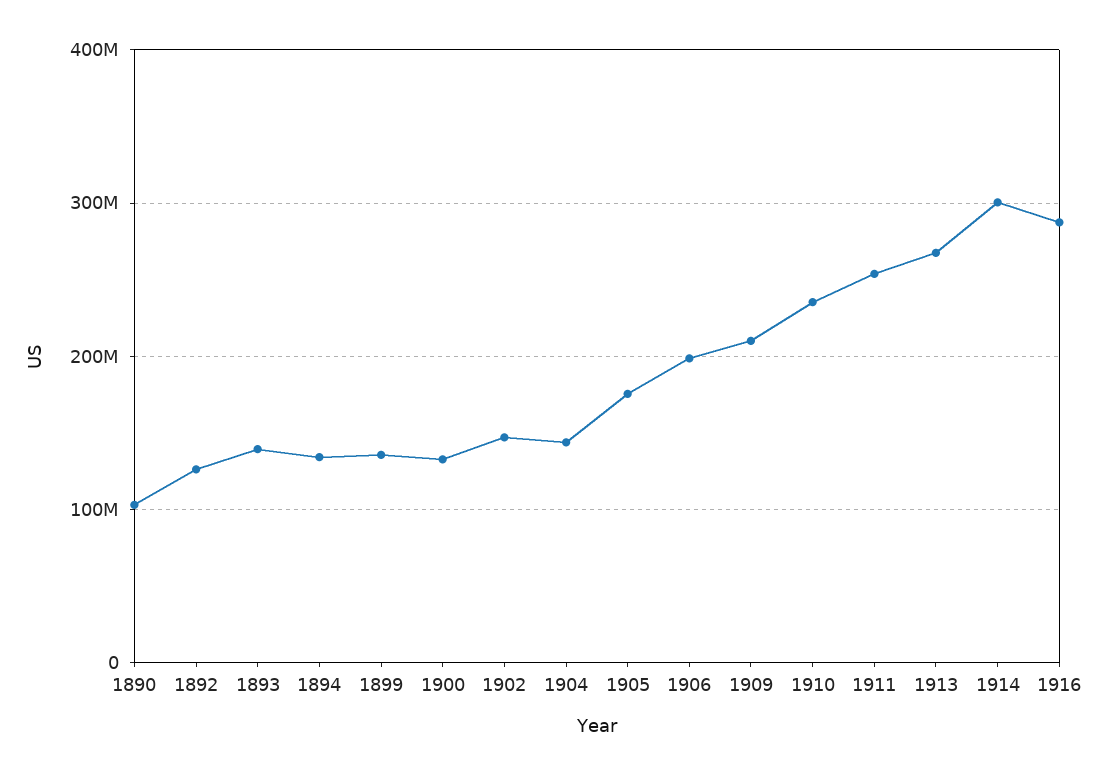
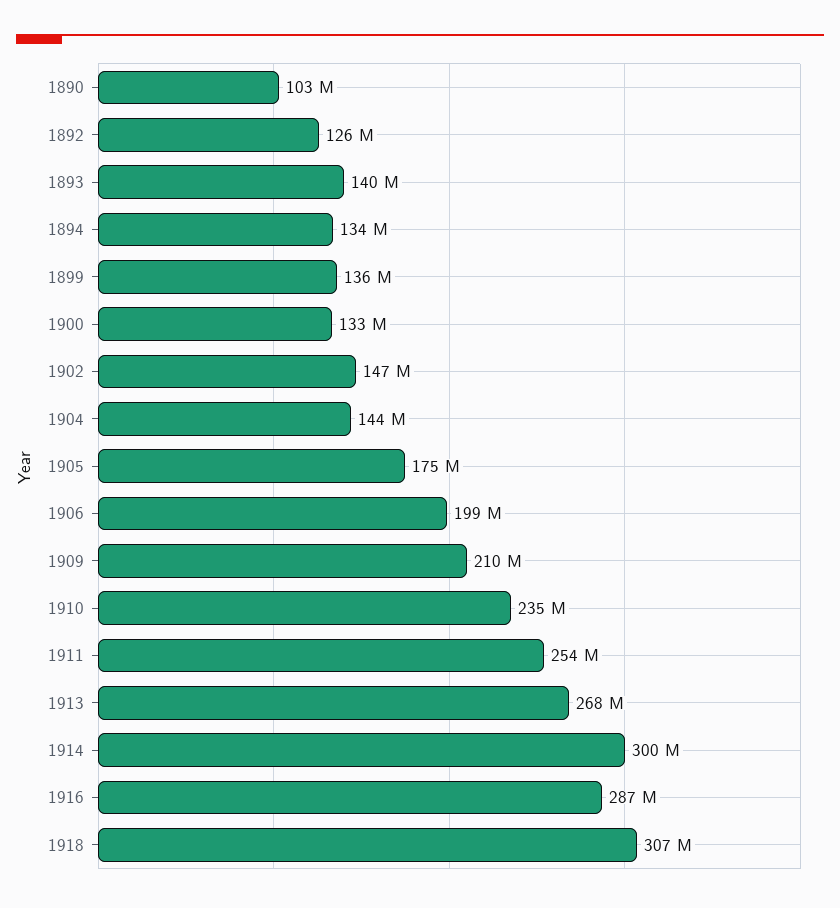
1918: none -> 307000000

